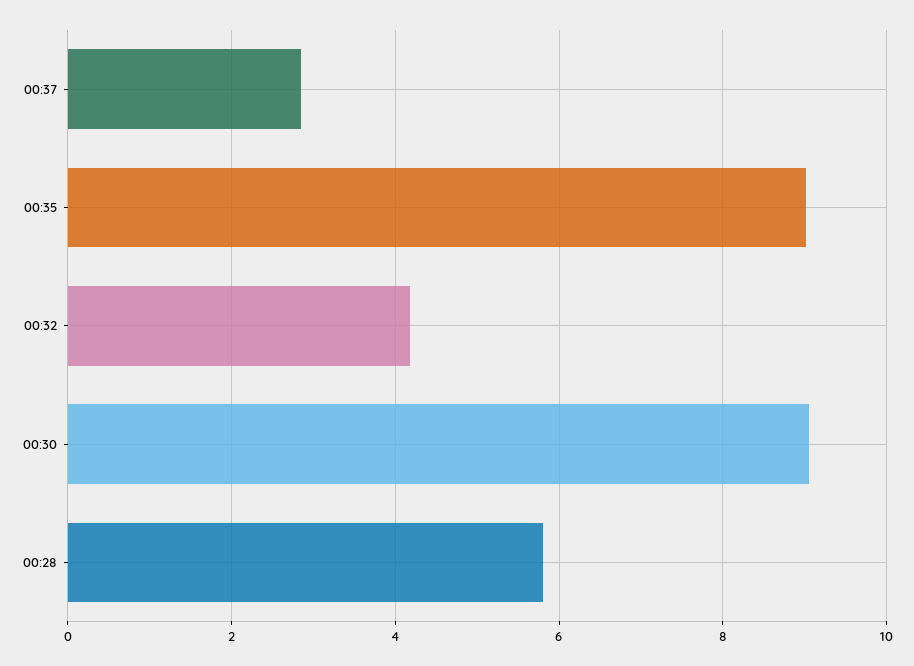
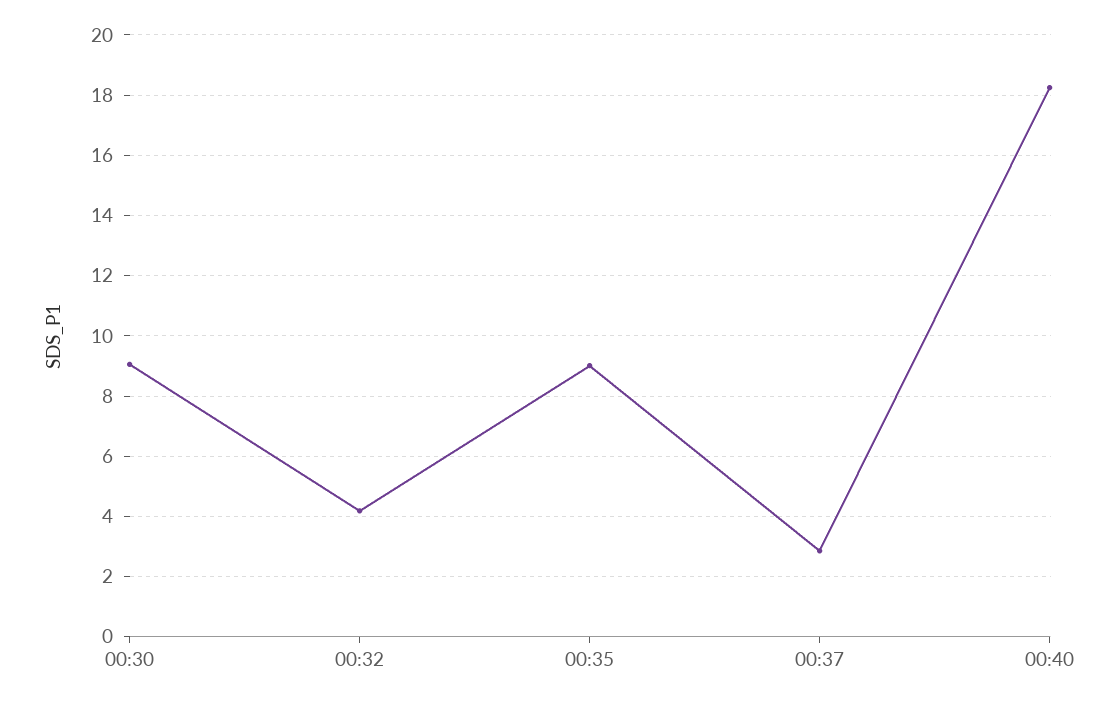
00:28: 5.8 -> none
00:40: none -> 18.2

